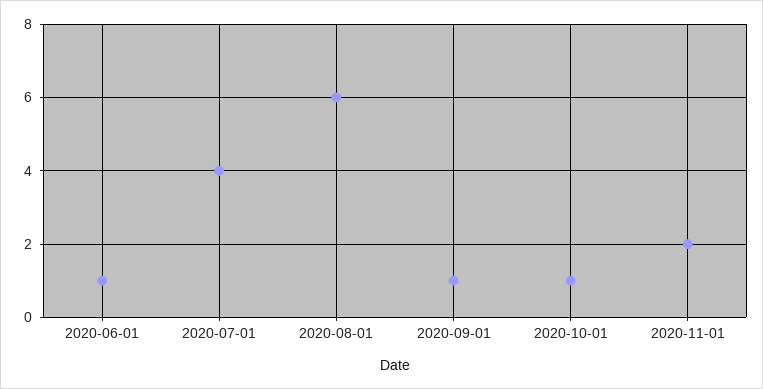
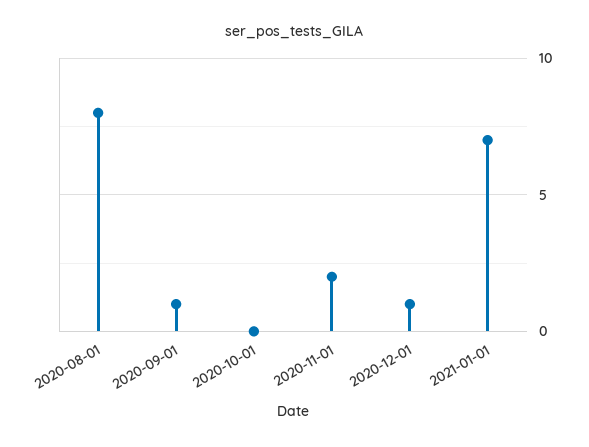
2020-06-01: 1 -> none
2020-07-01: 4 -> none
2020-08-01: 6 -> 8
2020-10-01: 1 -> 0
2020-12-01: none -> 1
2021-01-01: none -> 7

